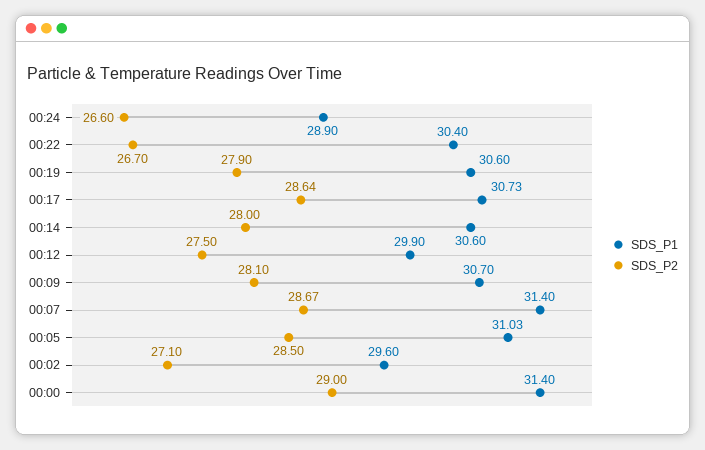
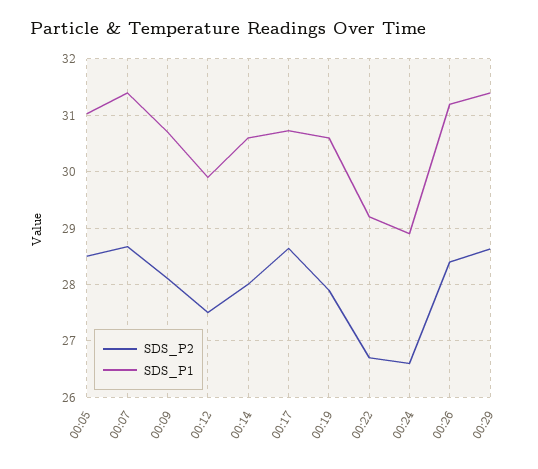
SDS_P1, 00:22: 30.4 -> 29.2
SDS_P1, 00:02: 29.6 -> none
SDS_P2, 00:02: 27.1 -> none
SDS_P1, 00:00: 31.4 -> none
SDS_P2, 00:00: 29 -> none
SDS_P2, 00:26: none -> 28.4
SDS_P1, 00:26: none -> 31.2
SDS_P2, 00:29: none -> 28.6
SDS_P1, 00:29: none -> 31.4

